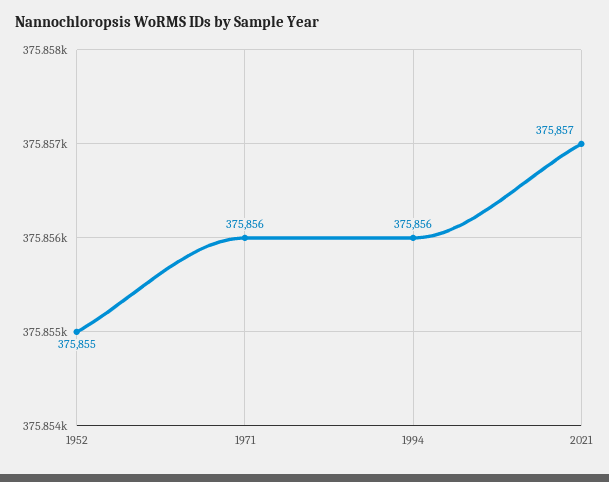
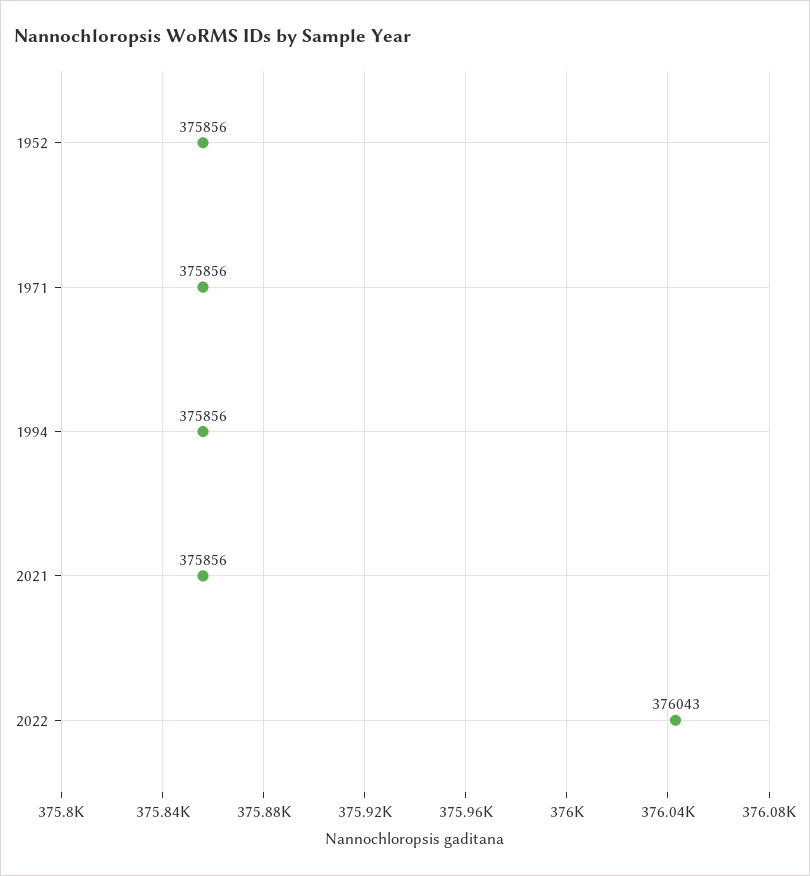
1952: 375855 -> 375856
2021: 375857 -> 375856
2022: none -> 376043

